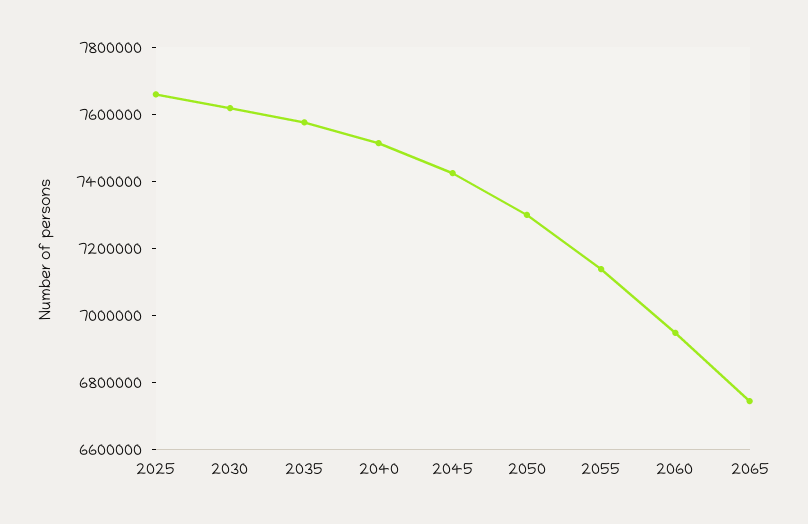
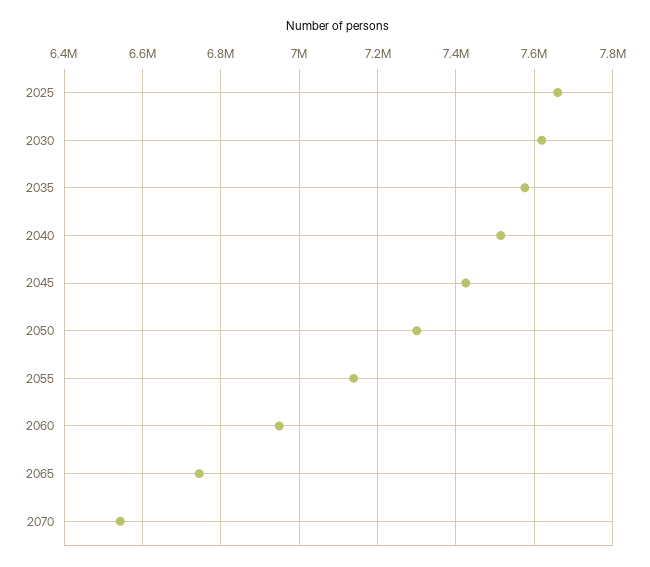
2070: none -> 6540000

